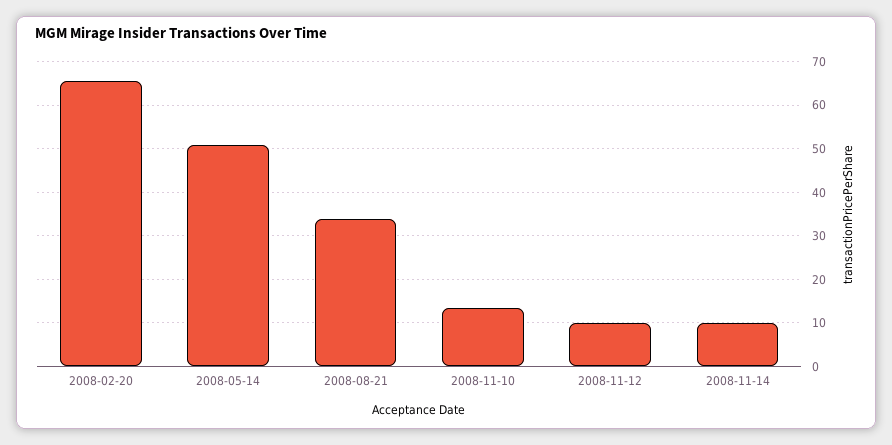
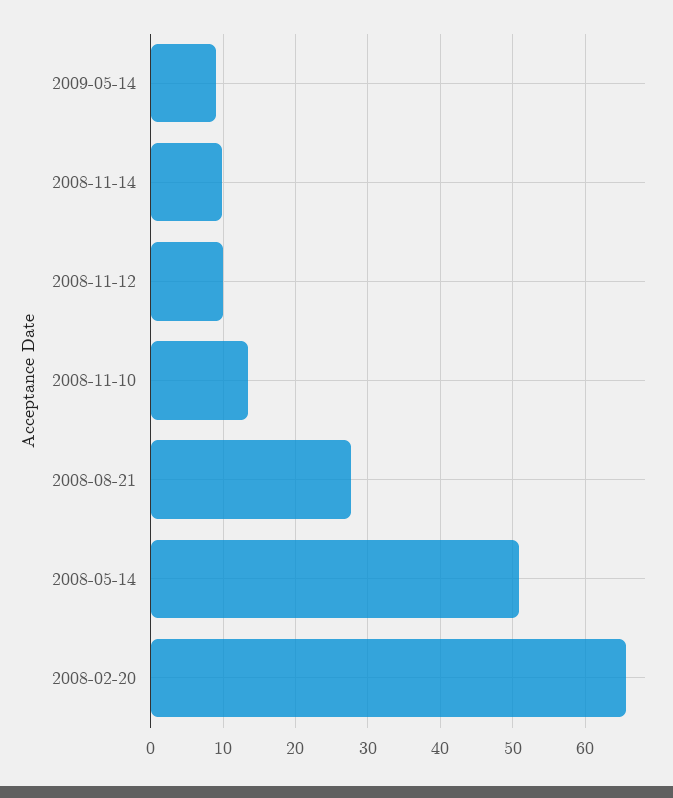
2008-08-21: 34 -> 28
2009-05-14: none -> 9

